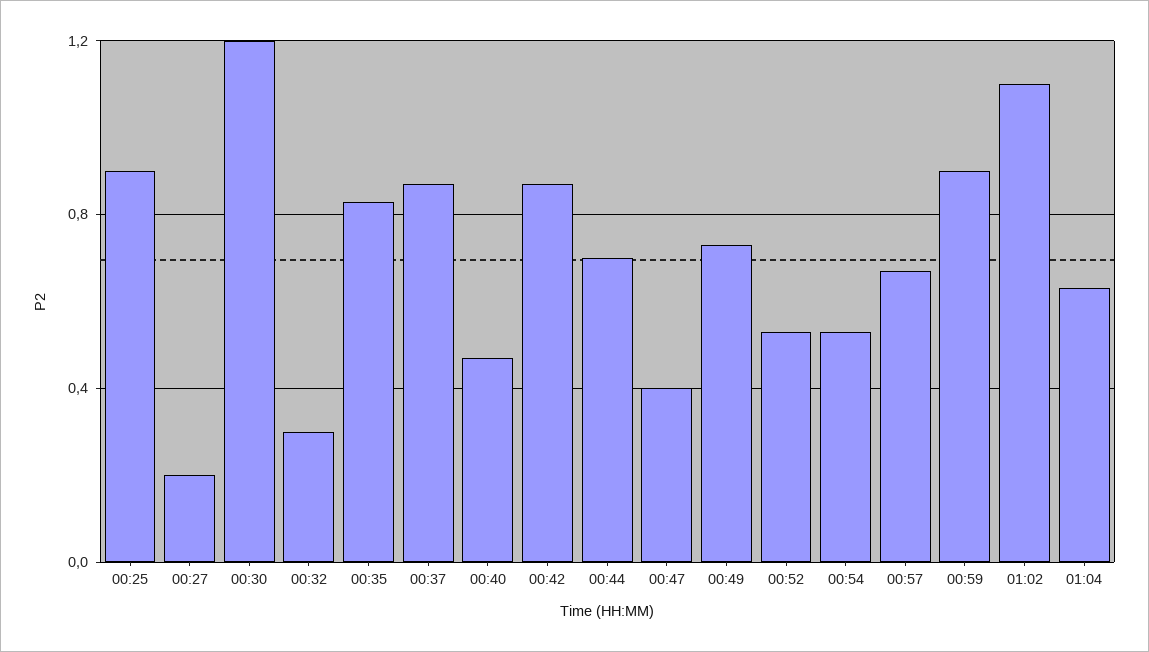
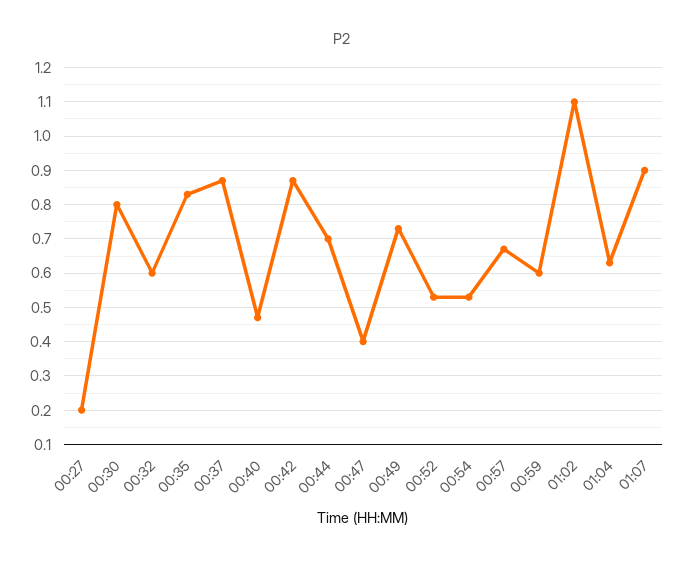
00:25: 0.9 -> none
00:30: 1.2 -> 0.8
00:32: 0.3 -> 0.6
00:59: 0.9 -> 0.6
01:07: none -> 0.9

